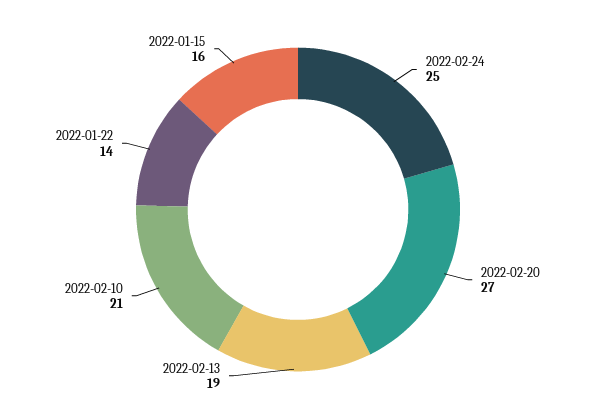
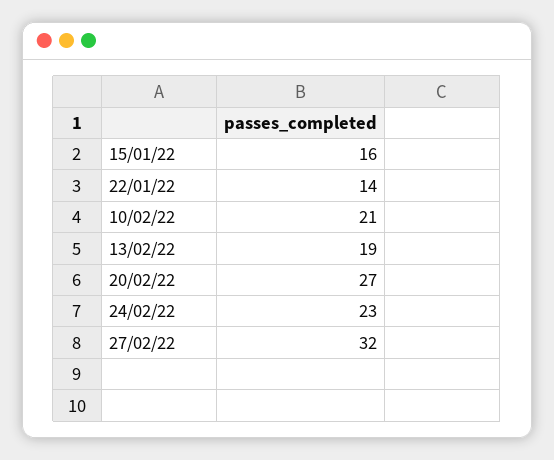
2022-02-24: 25 -> 23
27/02/22: none -> 32

